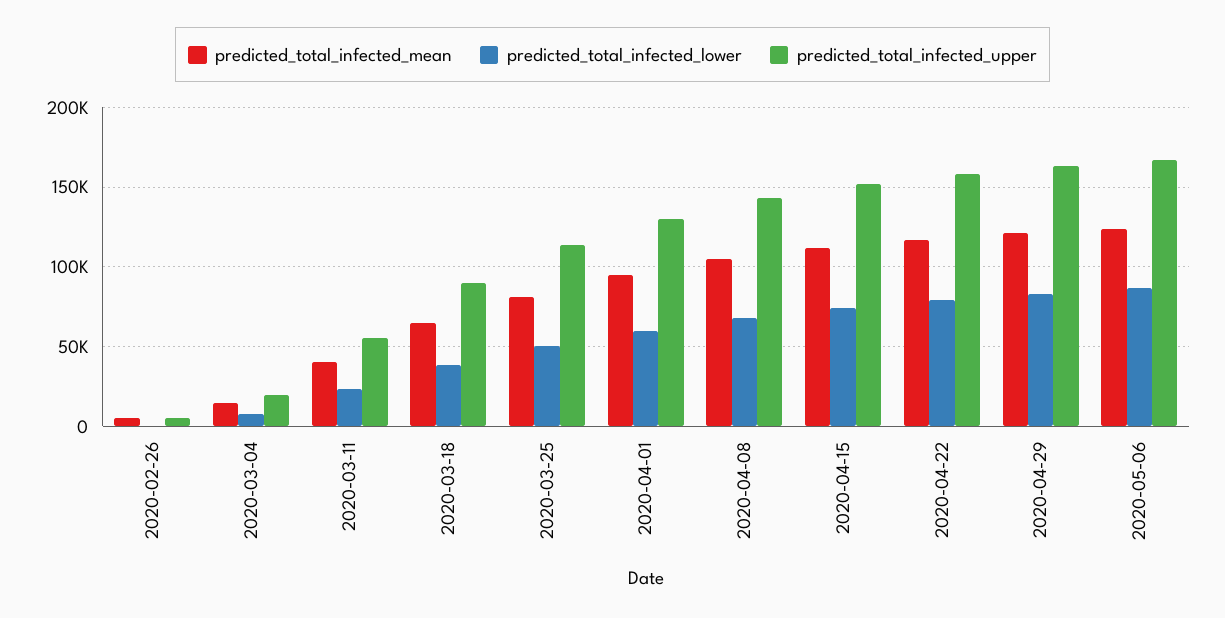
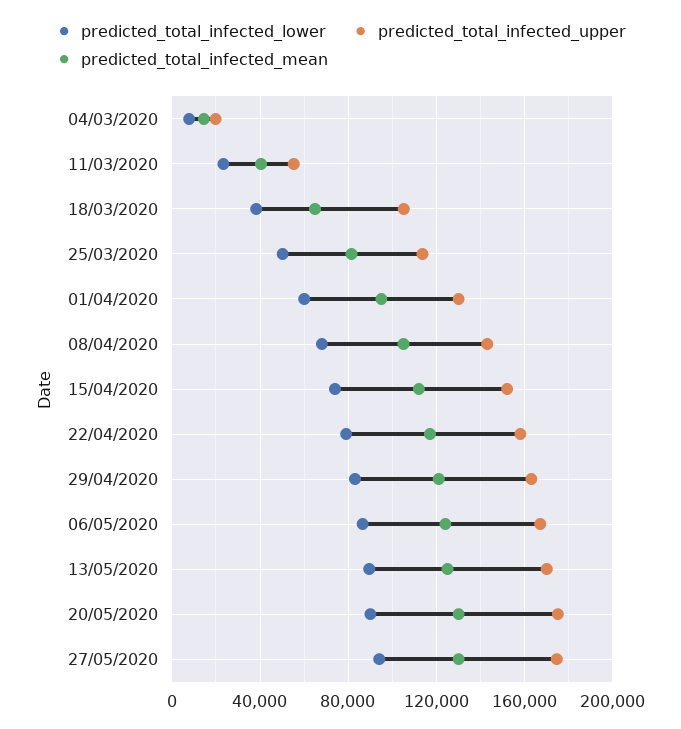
predicted_total_infected_mean, 2020-02-26: 5000 -> none
predicted_total_infected_lower, 2020-02-26: 0 -> none
predicted_total_infected_upper, 2020-02-26: 5000 -> none
predicted_total_infected_upper, 2020-03-18: 90000 -> 105000
predicted_total_infected_lower, 13/05/2020: none -> 90000
predicted_total_infected_upper, 13/05/2020: none -> 170000
predicted_total_infected_mean, 13/05/2020: none -> 125000
predicted_total_infected_lower, 20/05/2020: none -> 90000
predicted_total_infected_upper, 20/05/2020: none -> 175000
predicted_total_infected_mean, 20/05/2020: none -> 130000
predicted_total_infected_lower, 27/05/2020: none -> 95000
predicted_total_infected_upper, 27/05/2020: none -> 175000
predicted_total_infected_mean, 27/05/2020: none -> 130000

